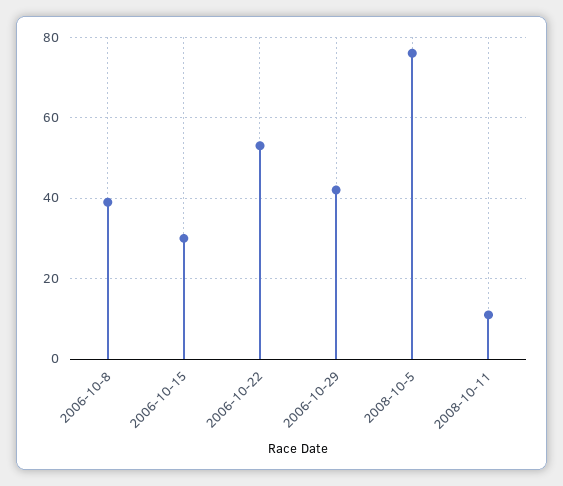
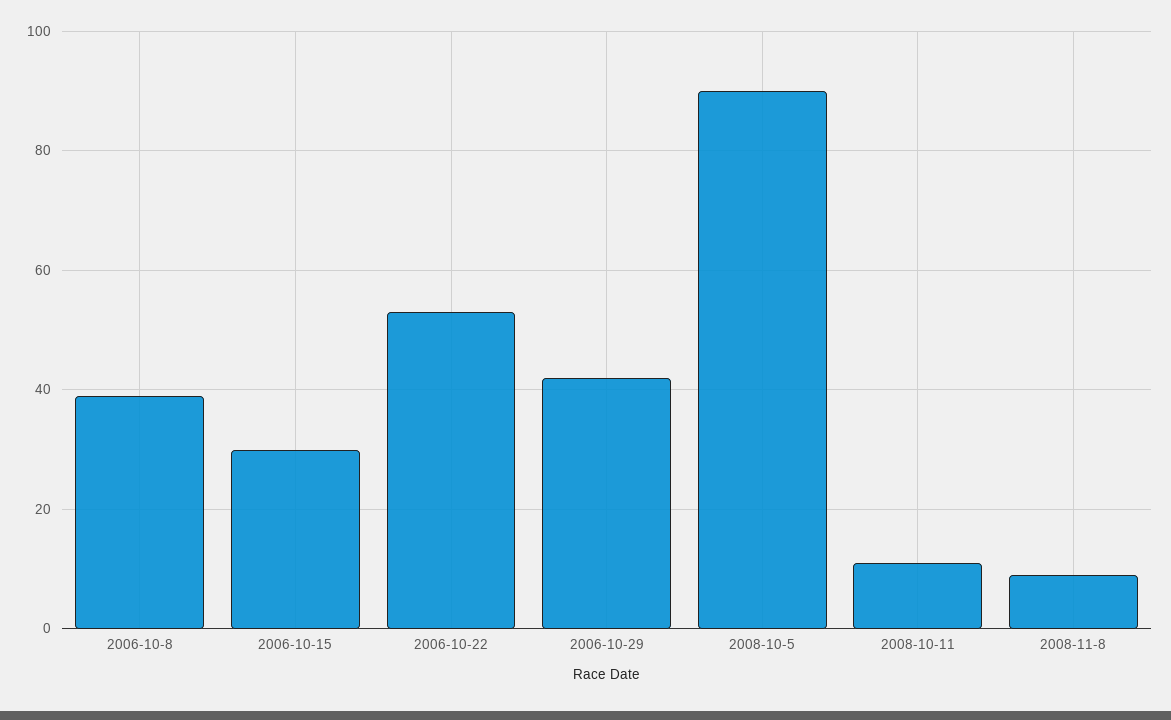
2008-10-5: 75 -> 90
2008-11-8: none -> 10

